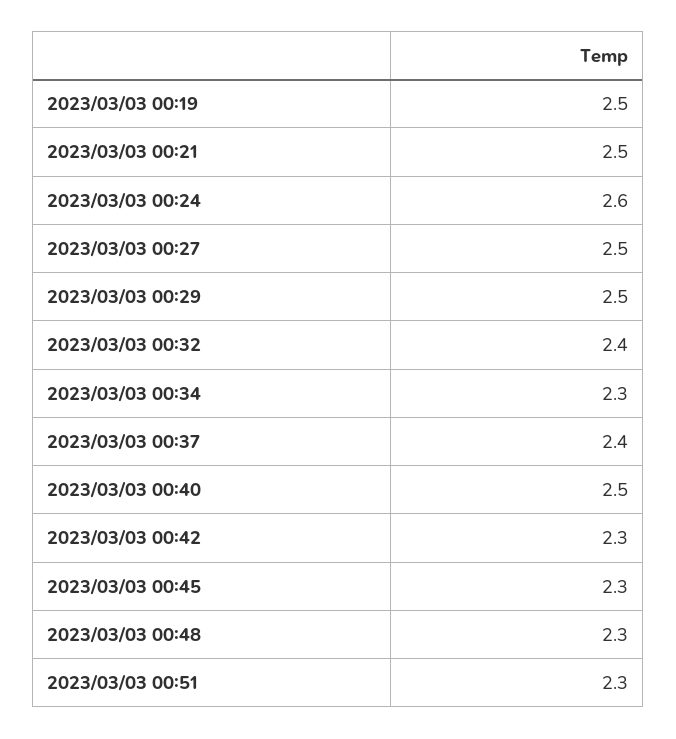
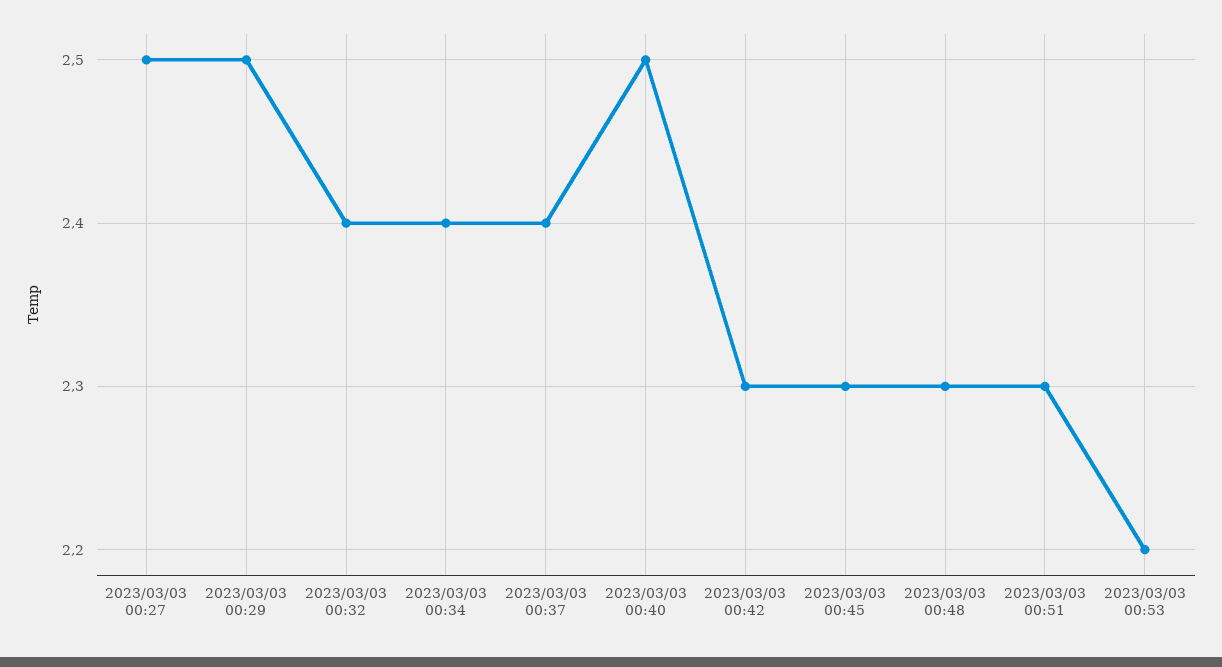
2023/03/03 00:19: 2.5 -> none
2023/03/03 00:21: 2.5 -> none
2023/03/03 00:24: 2.6 -> none
2023/03/03 00:34: 2.3 -> 2.4
2023/03/03 00:53: none -> 2.2

